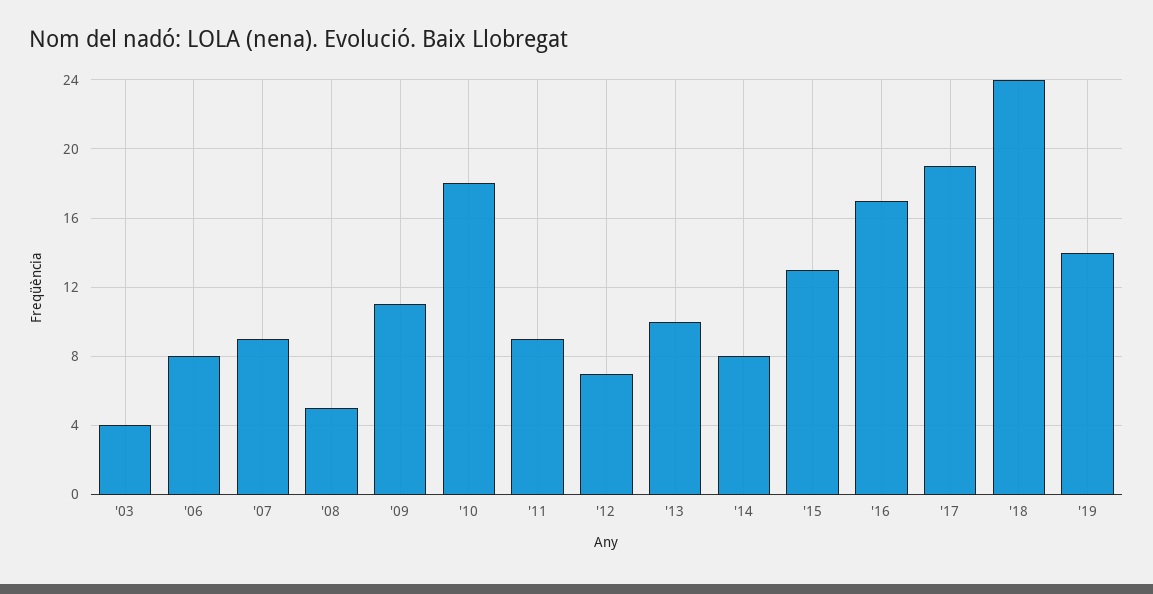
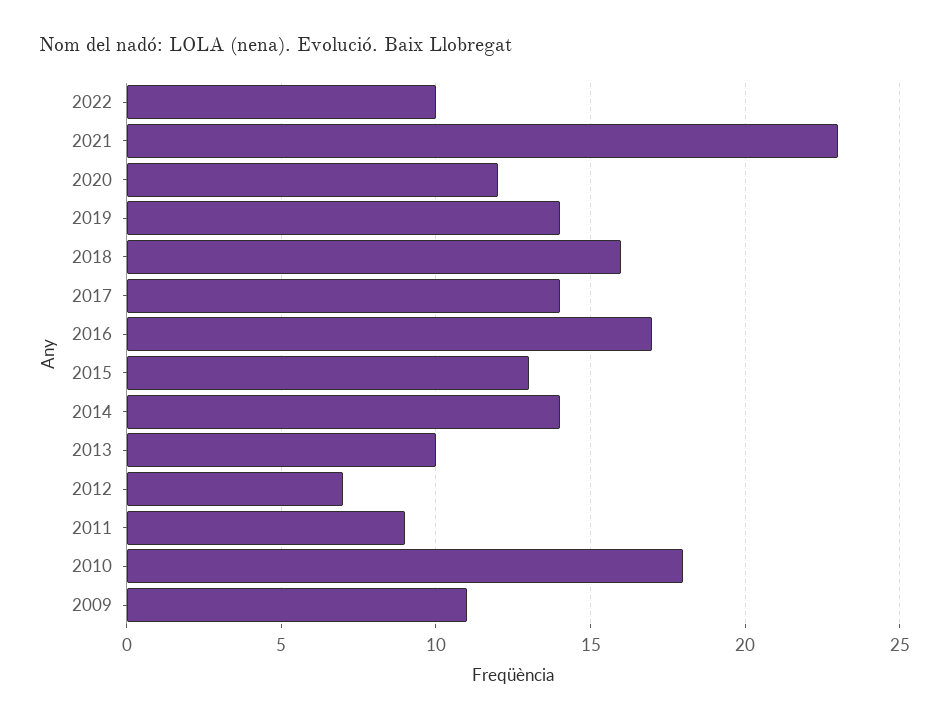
'03: 4 -> none
'06: 8 -> none
'07: 9 -> none
'08: 5 -> none
'14: 8 -> 14
'17: 19 -> 14
'18: 24 -> 16
2022: none -> 10
2021: none -> 23
2020: none -> 12

